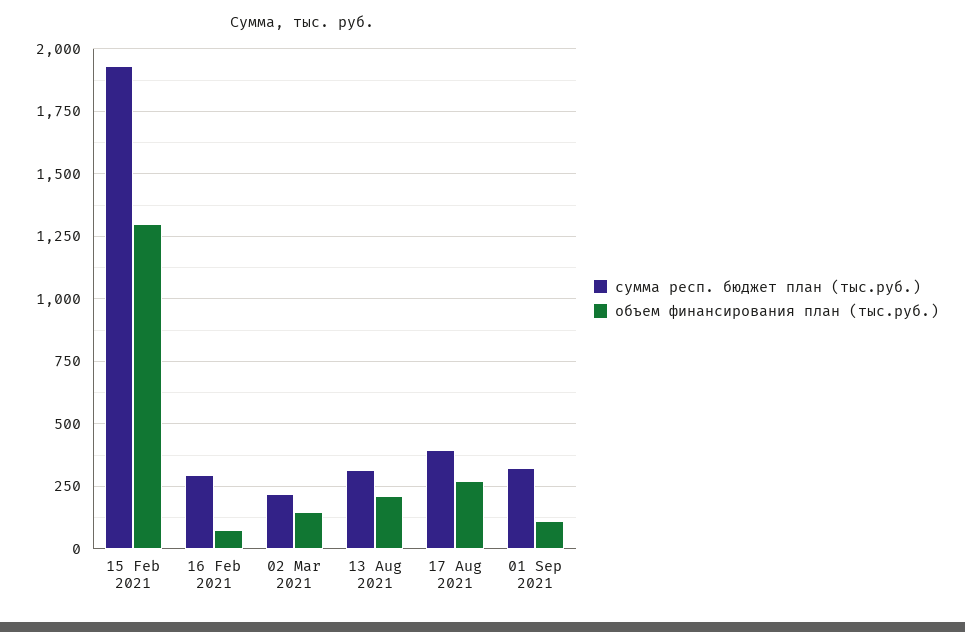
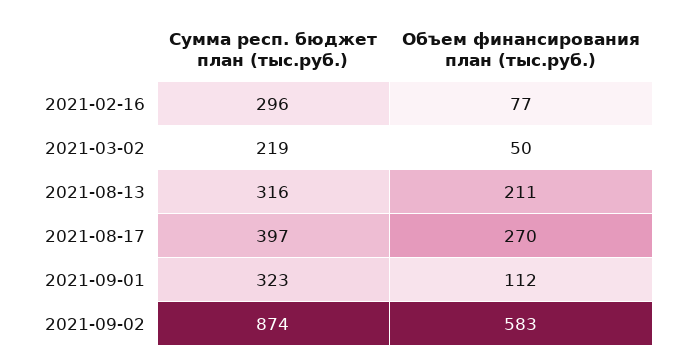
сумма респ. бюджет план (тыс.руб.), 15 Feb 2021: 1925 -> none
объем финансирования план (тыс.руб.), 15 Feb 2021: 1300 -> none
объем финансирования план (тыс.руб.), 02 Mar 2021: 150 -> 50
сумма респ. бюджет план (тыс.руб.), 2021-09-02: none -> 874
объем финансирования план (тыс.руб.), 2021-09-02: none -> 583

